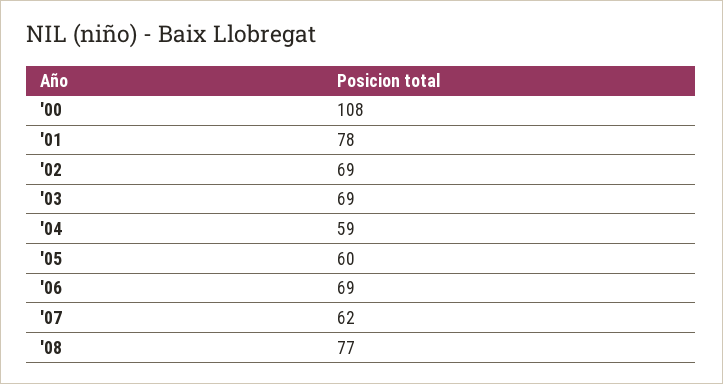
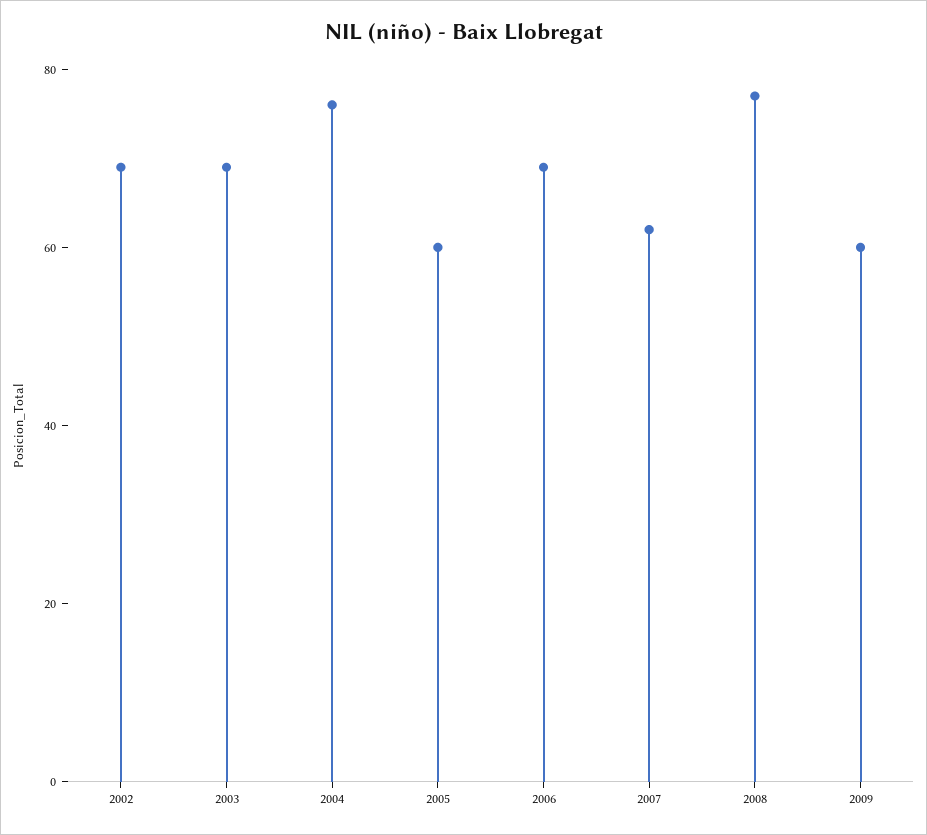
'00: 108 -> none
'01: 78 -> none
'04: 59 -> 75
2009: none -> 60

